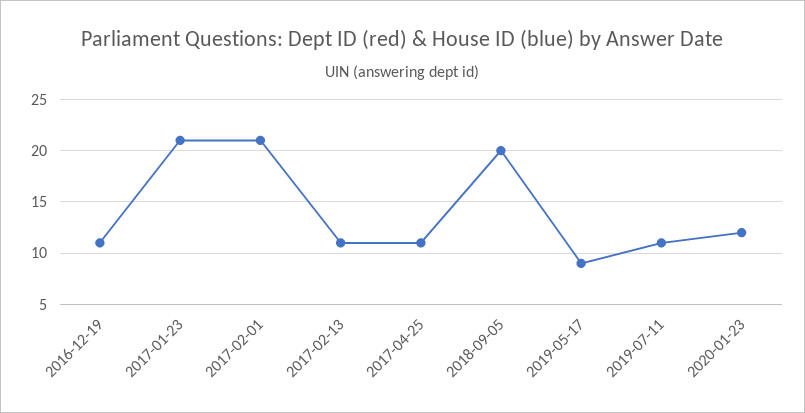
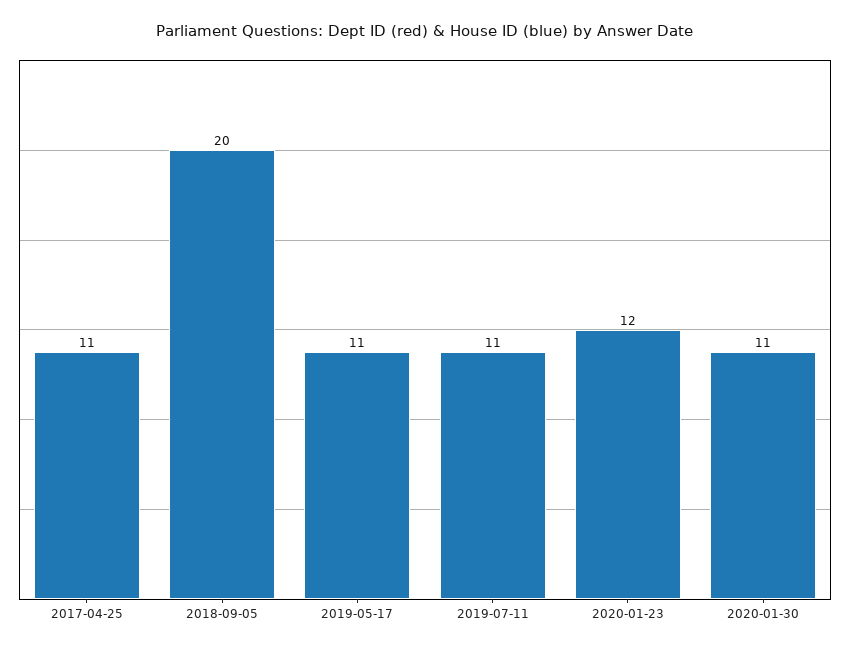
2016-12-19: 11 -> none
2017-01-23: 21 -> none
2017-02-01: 21 -> none
2017-02-13: 11 -> none
2019-05-17: 9 -> 11
2020-01-30: none -> 11

